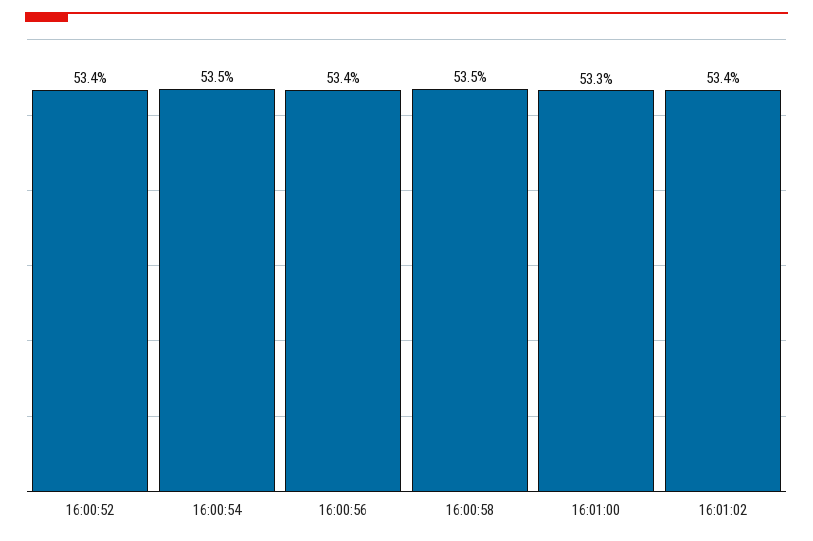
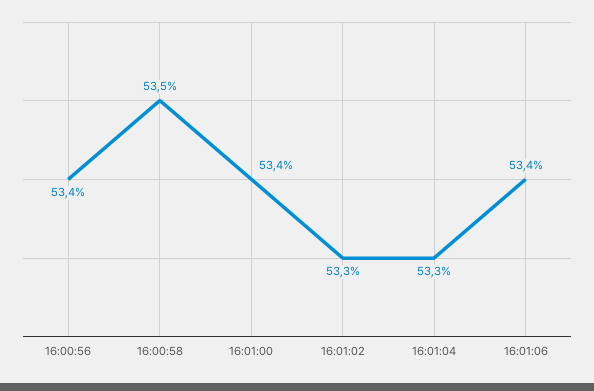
16:00:52: 53.4 -> none
16:00:54: 53.5 -> none
16:01:00: 53.3 -> 53.4
16:01:02: 53.4 -> 53.3
16:01:04: none -> 53.3
16:01:06: none -> 53.4

